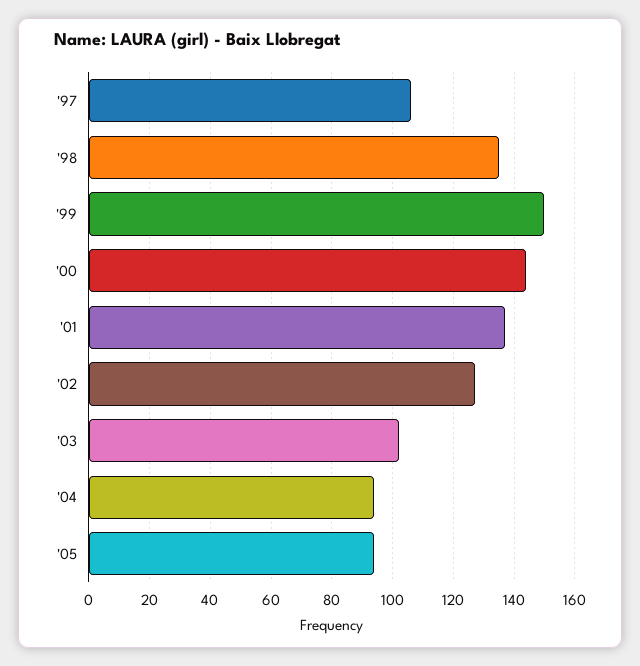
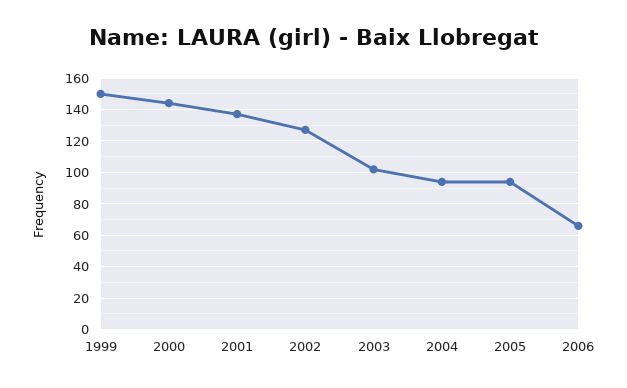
'97: 105 -> none
'98: 135 -> none
2006: none -> 65

